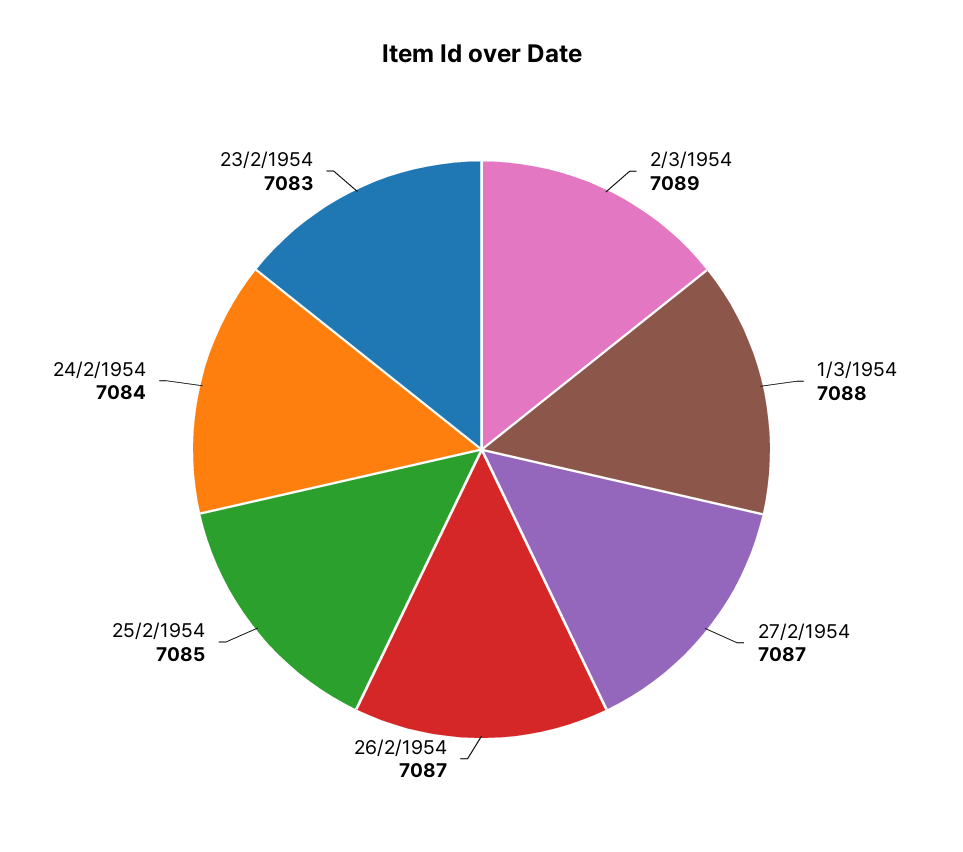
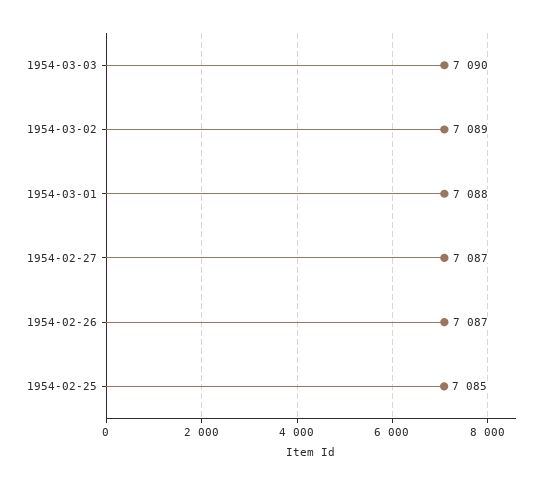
24/2/1954: 7084 -> none
23/2/1954: 7083 -> none
1954-03-03: none -> 7090

